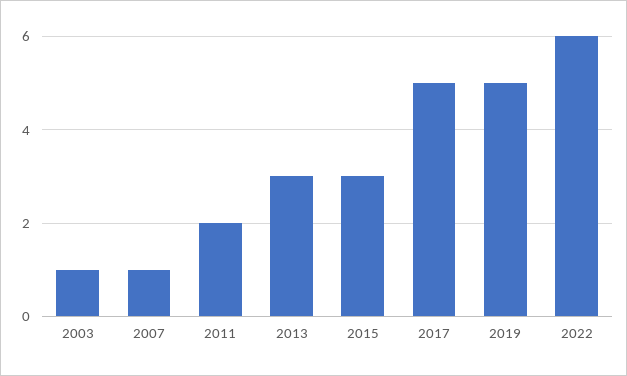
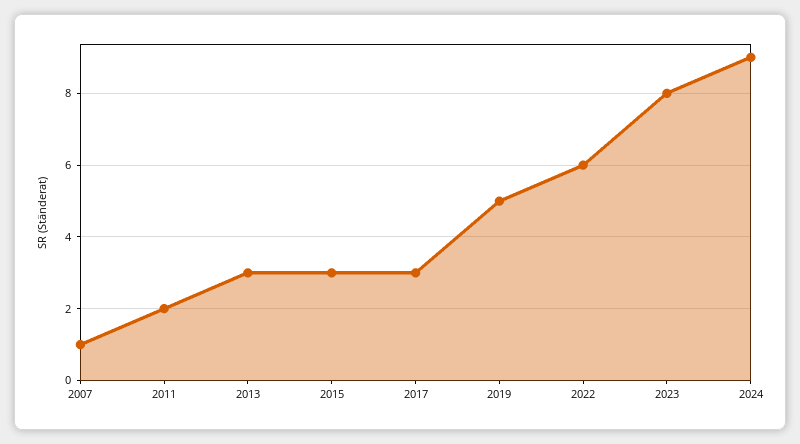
2003: 1 -> none
2017: 5 -> 3
2023: none -> 8
2024: none -> 9

